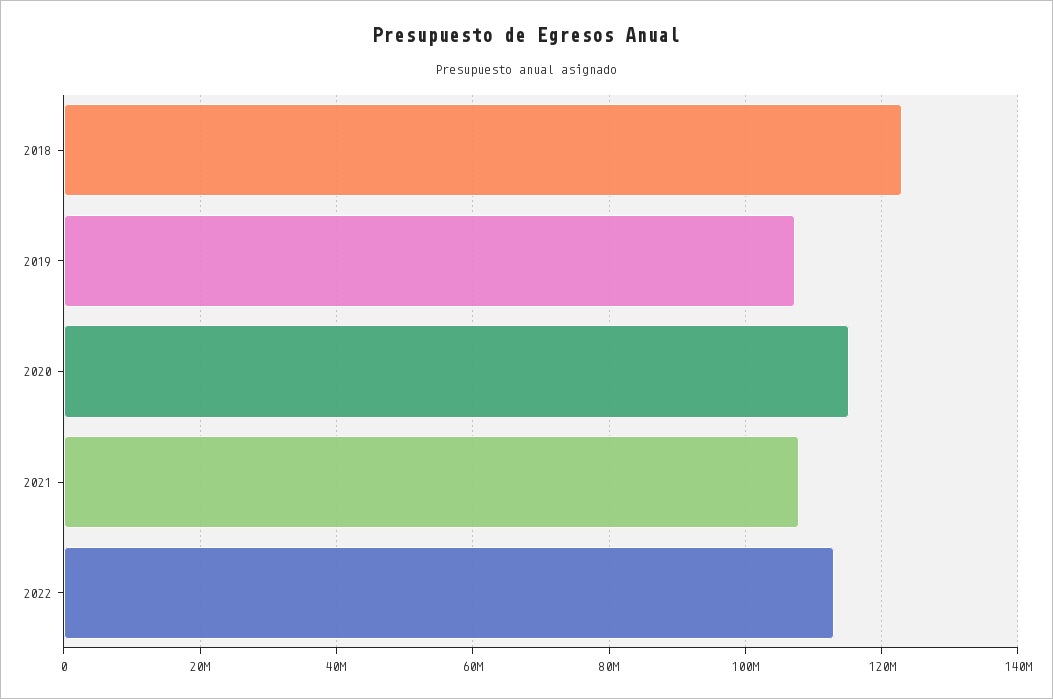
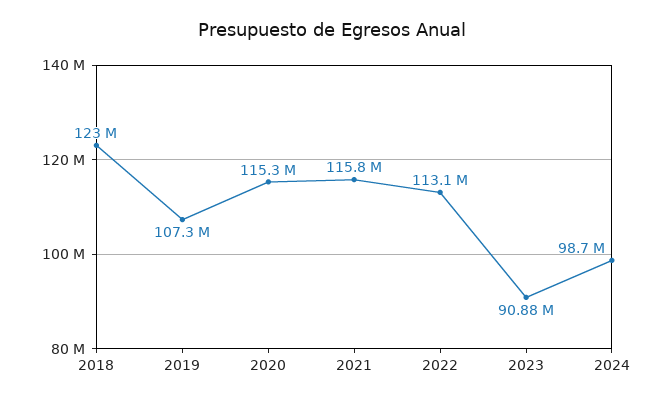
2021: 108000000 -> 115800000
2023: none -> 90880000
2024: none -> 98700000

